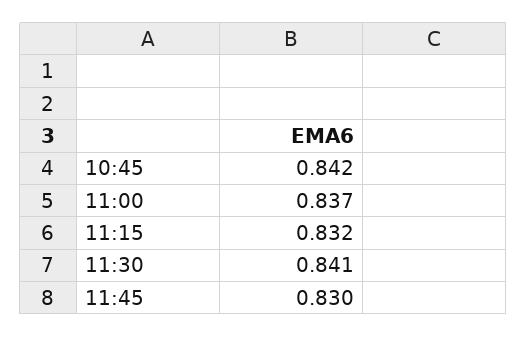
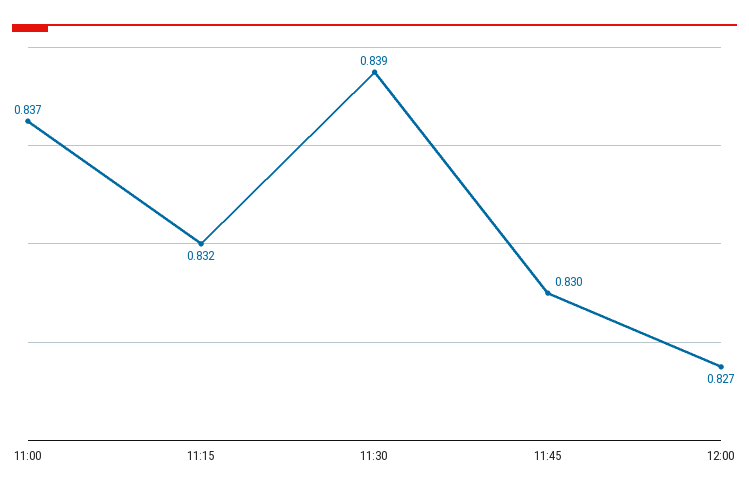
10:45: 0.842 -> none
11:30: 0.841 -> 0.839
12:00: none -> 0.827

